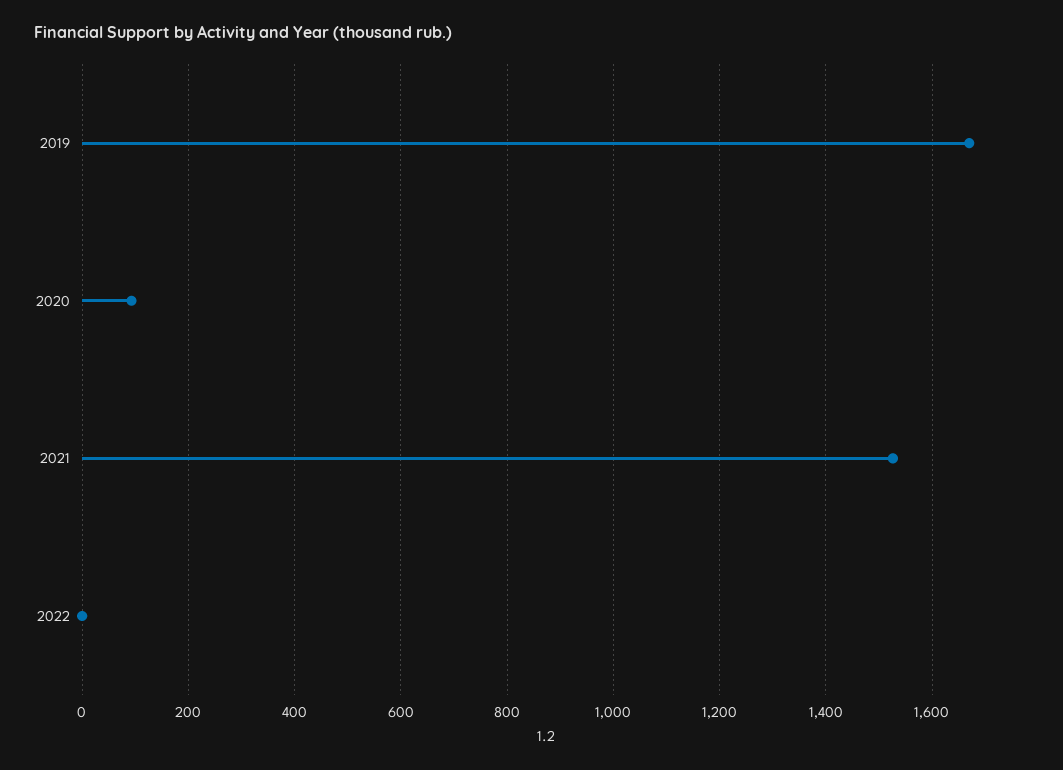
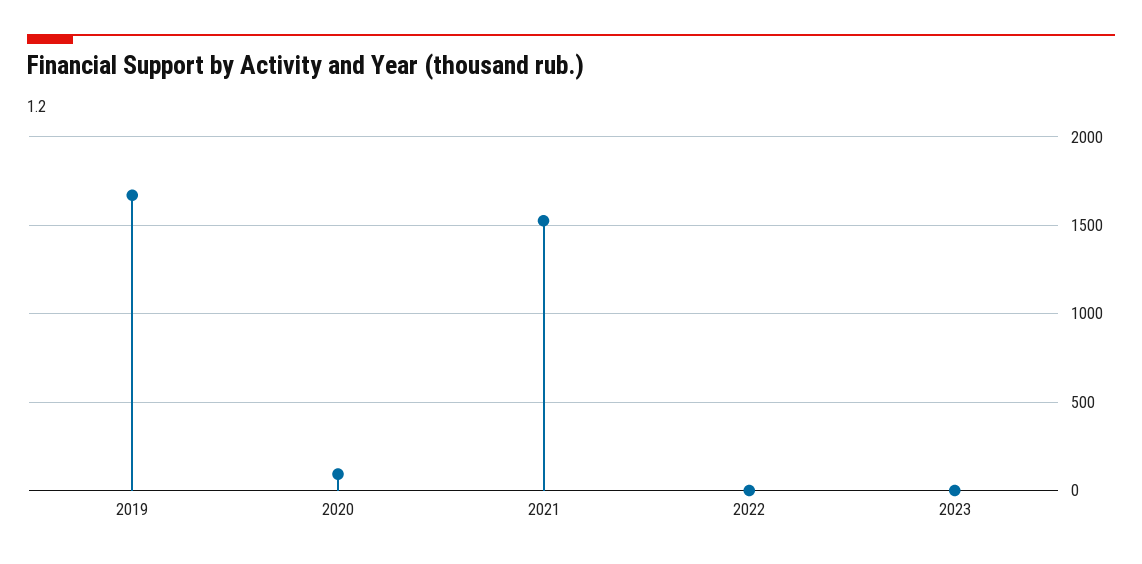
2023: none -> 0

